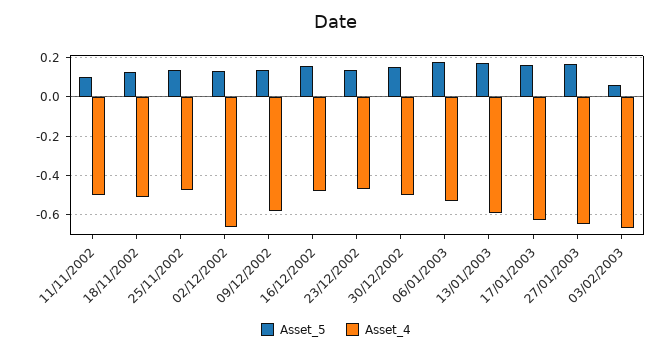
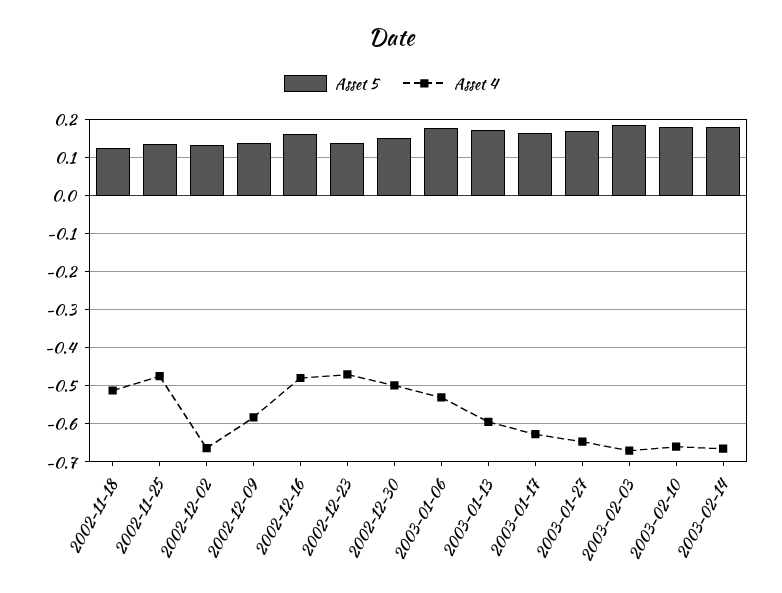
Asset_5, 11/11/2002: 0.1 -> none
Asset_4, 11/11/2002: -0.5 -> none
Asset_5, 03/02/2003: 0.05 -> 0.18
Asset_5, 2003-02-10: none -> 0.18
Asset_4, 2003-02-10: none -> -0.66
Asset_5, 2003-02-14: none -> 0.18
Asset_4, 2003-02-14: none -> -0.66

